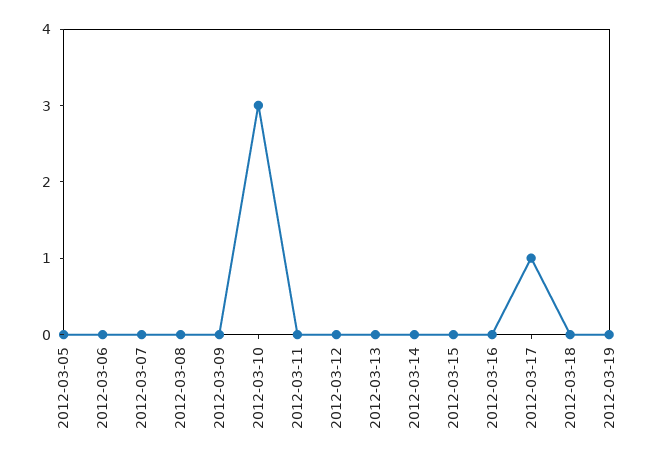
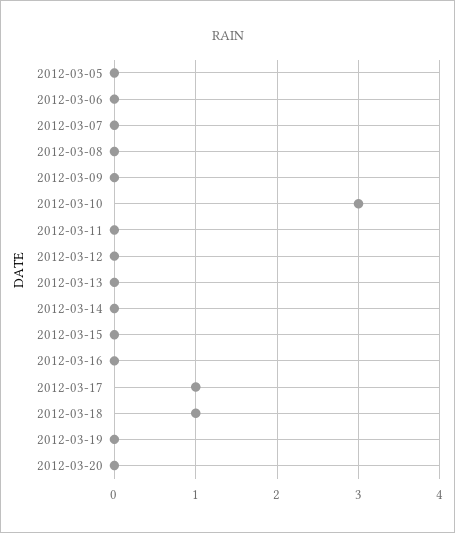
2012-03-18: 0 -> 1
2012-03-20: none -> 0

